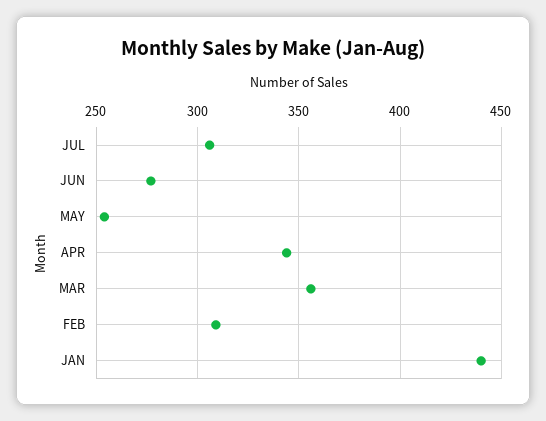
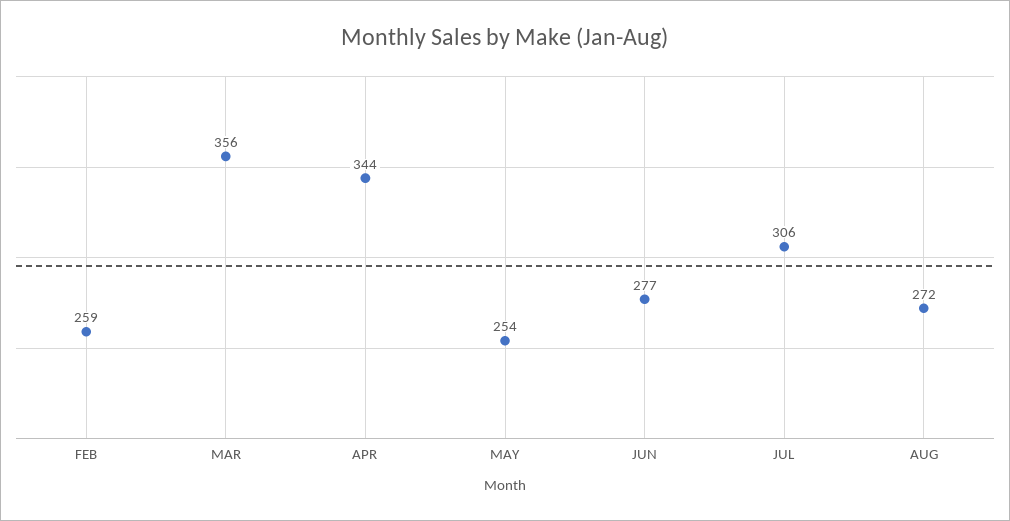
FEB: 310 -> 259
JAN: 440 -> none
AUG: none -> 272

